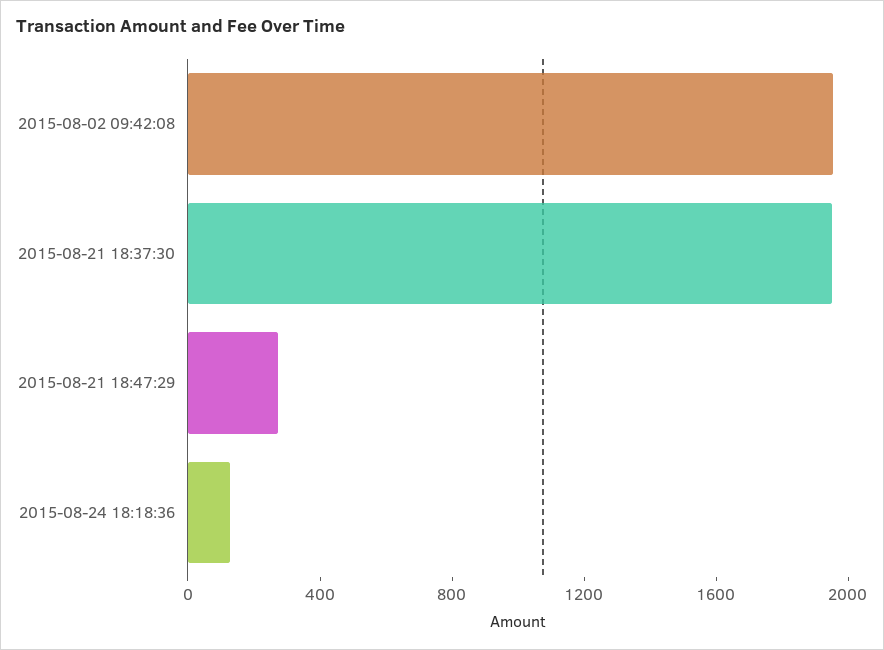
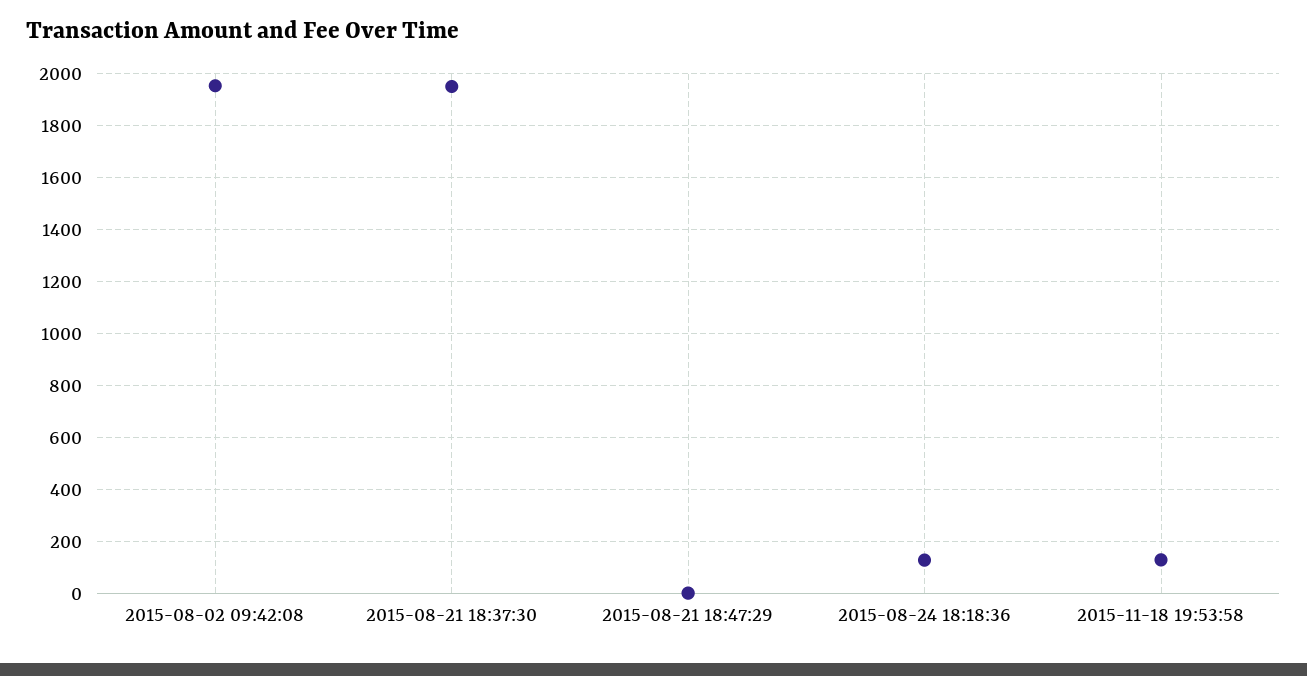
2015-08-21 18:47:29: 300 -> 0
2015-11-18 19:53:58: none -> 125

